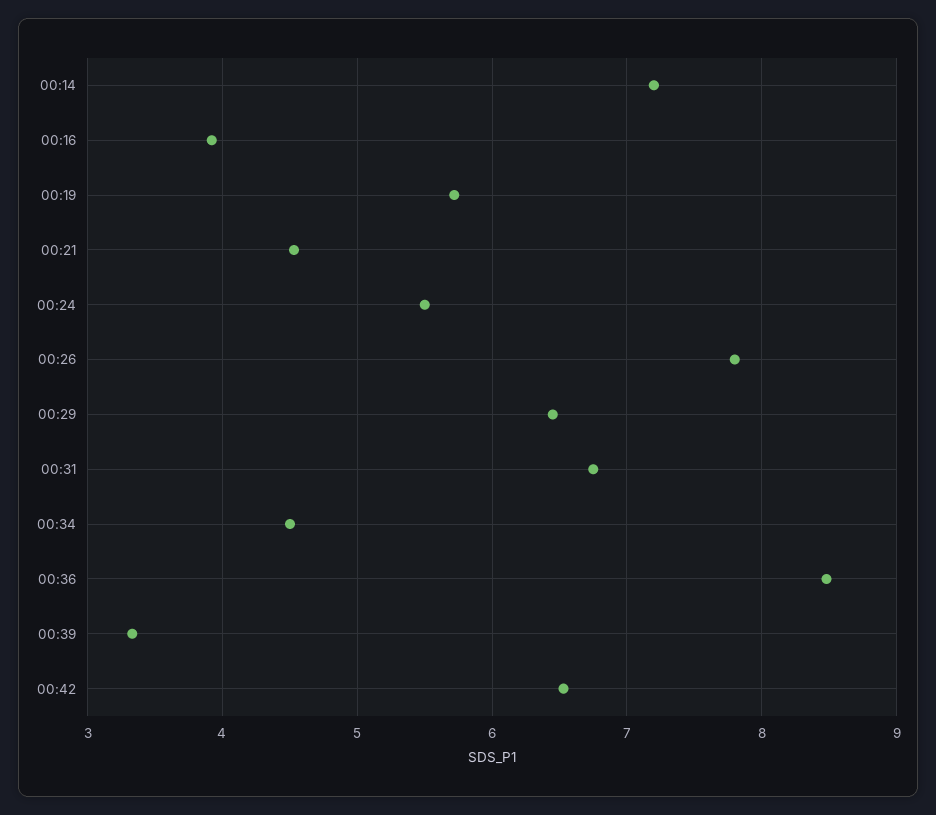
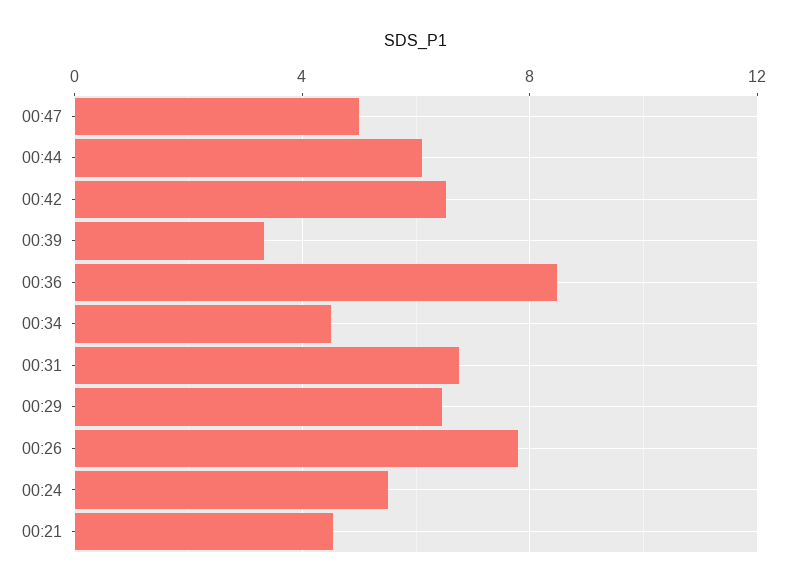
00:14: 7.2 -> none
00:16: 3.9 -> none
00:19: 5.7 -> none
00:47: none -> 5
00:44: none -> 6

